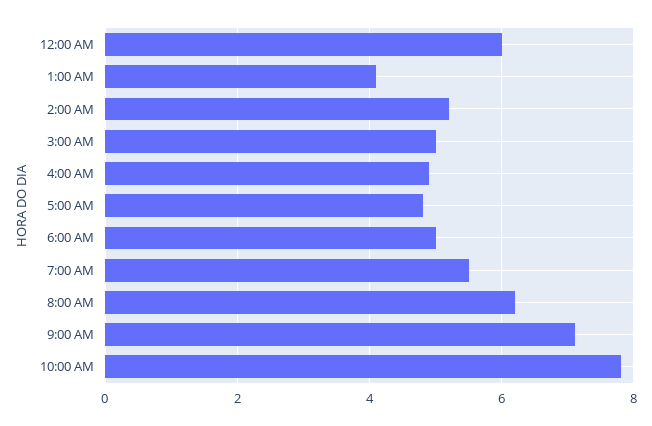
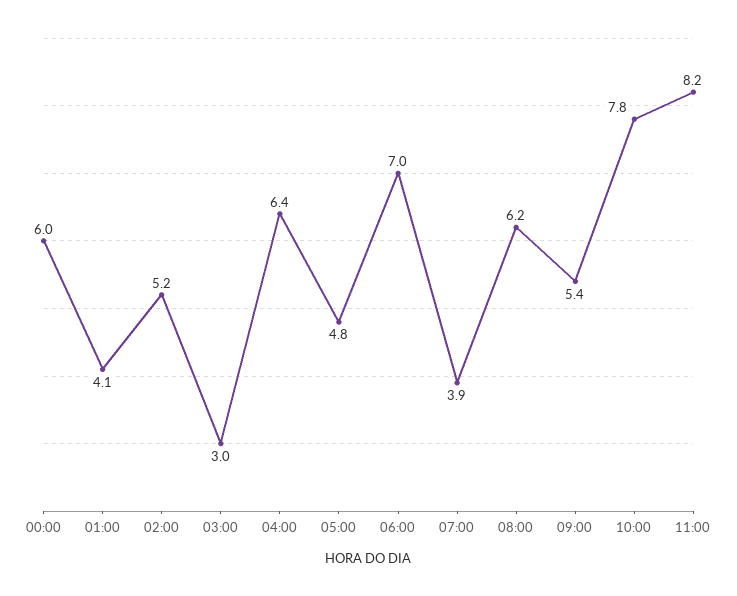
3:00 AM: 5 -> 3
4:00 AM: 5 -> 6.4
6:00 AM: 5 -> 7
7:00 AM: 5.5 -> 3.9
9:00 AM: 7 -> 5.4
11:00: none -> 8.2

